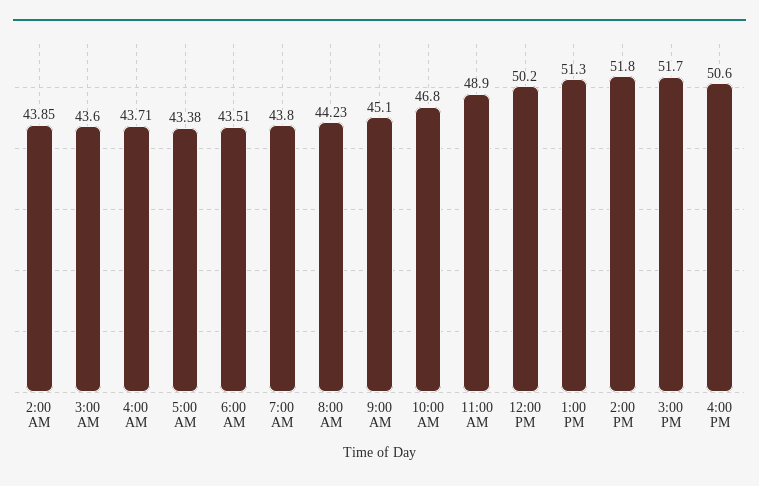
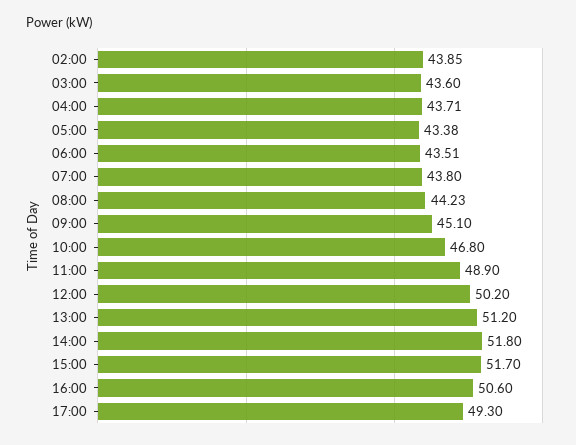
1:00 PM: 51.3 -> 51.2
17:00: none -> 49.3

